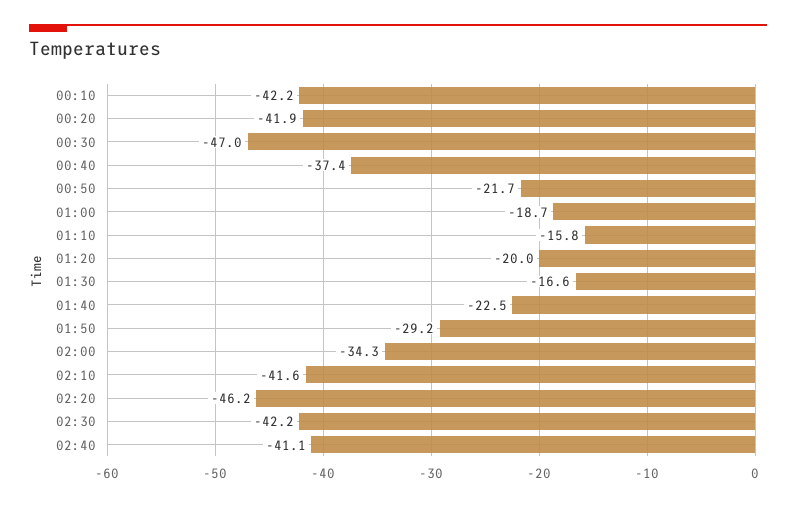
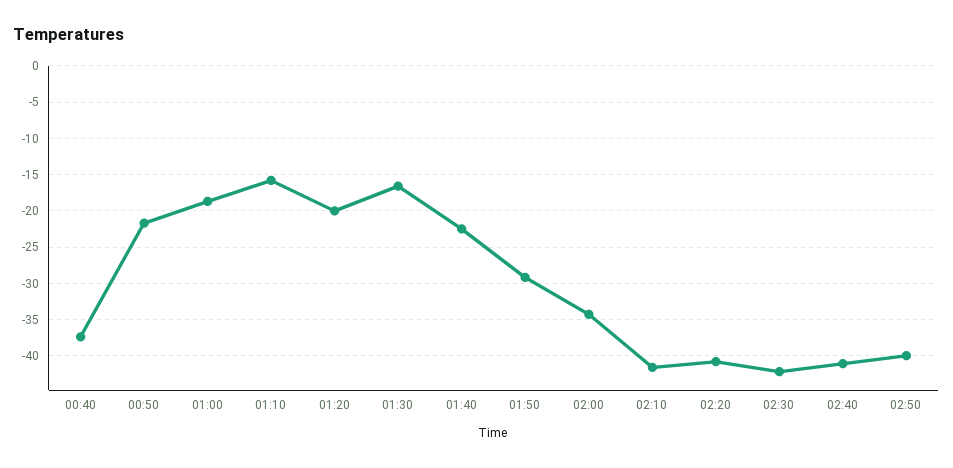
00:10: -42.2 -> none
00:20: -41.9 -> none
00:30: -47 -> none
02:20: -46.2 -> -41
02:50: none -> -40

